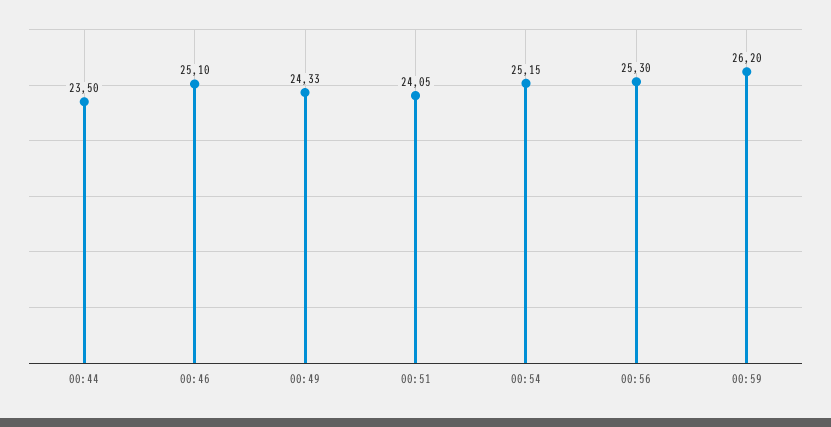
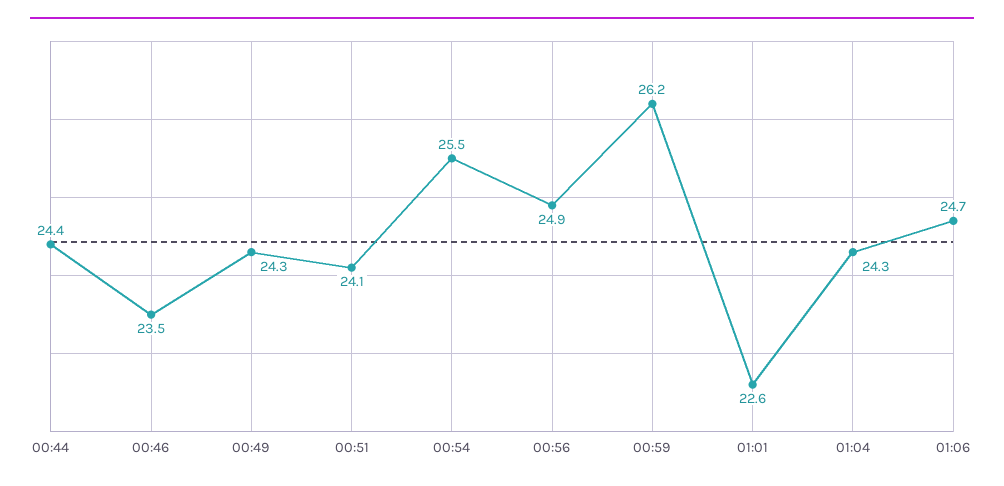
00:44: 23.5 -> 24.4
00:46: 25.1 -> 23.5
00:54: 25.15 -> 25.5
00:56: 25.3 -> 24.9
01:01: none -> 22.6
01:04: none -> 24.3
01:06: none -> 24.7

